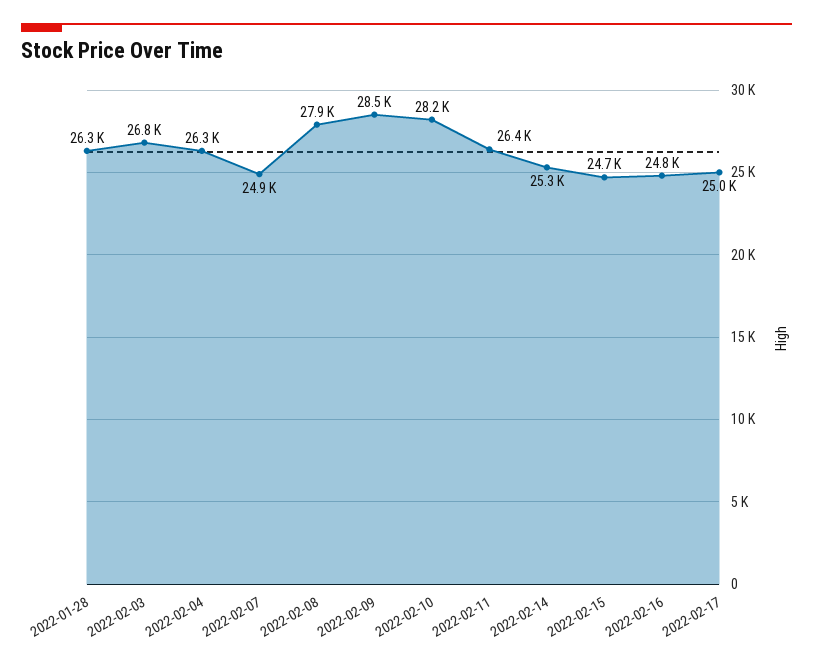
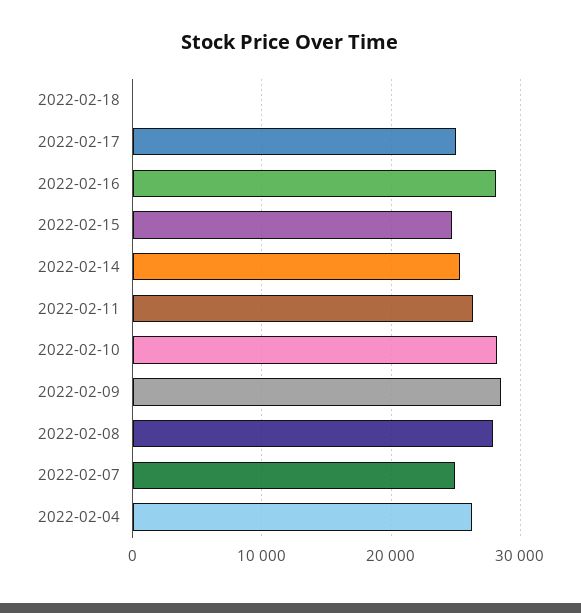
2022-01-28: 26300 -> none
2022-02-03: 26800 -> none
2022-02-16: 24800 -> 28000
2022-02-18: none -> 0

